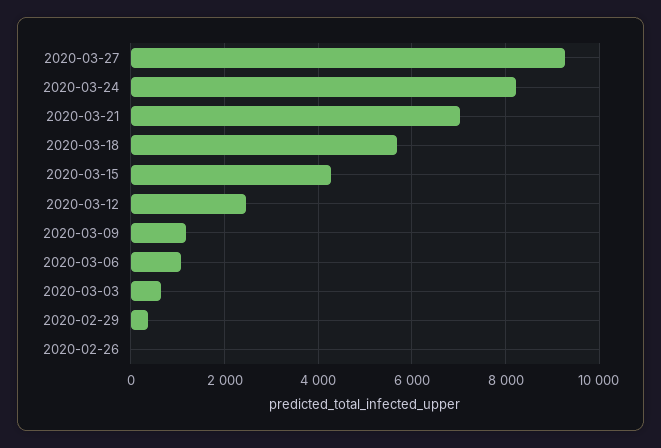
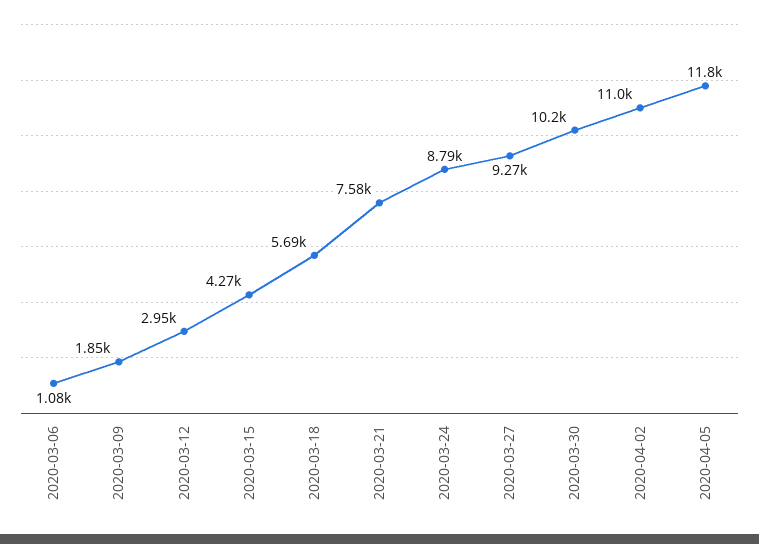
2020-03-24: 8200 -> 8790
2020-03-21: 7000 -> 7580
2020-03-12: 2400 -> 2950
2020-03-09: 1200 -> 1850
2020-03-03: 600 -> none
2020-02-29: 400 -> none
2020-02-26: 0 -> none
2020-03-30: none -> 10200
2020-04-02: none -> 11000
2020-04-05: none -> 11800

